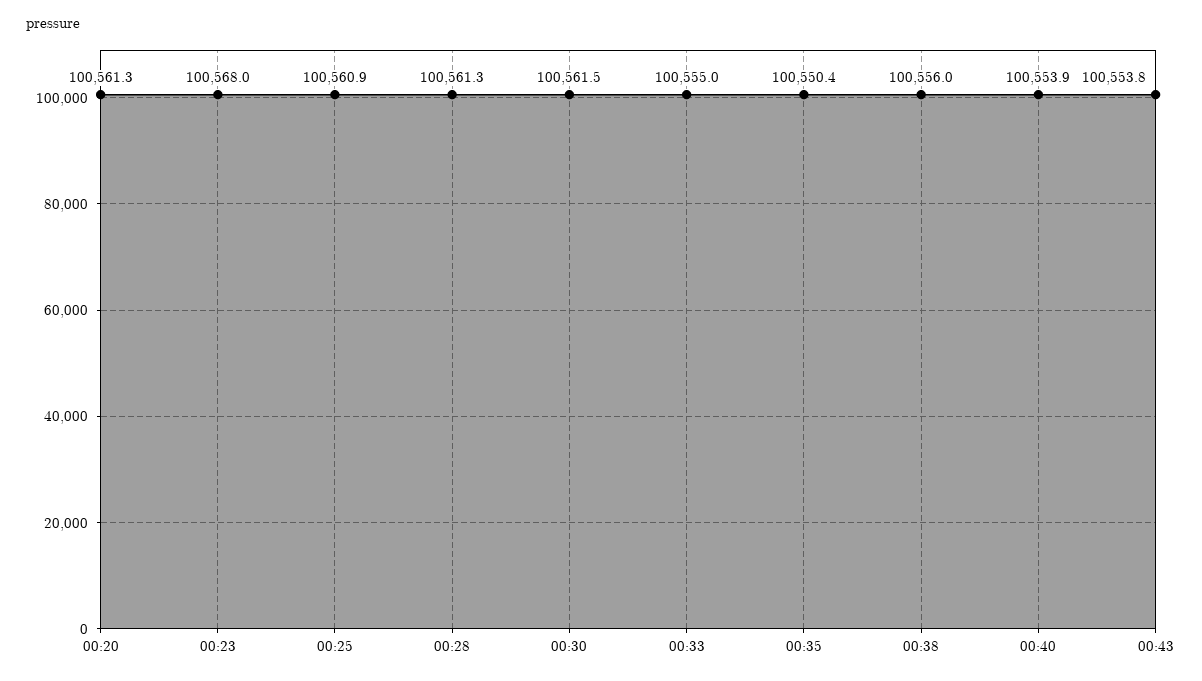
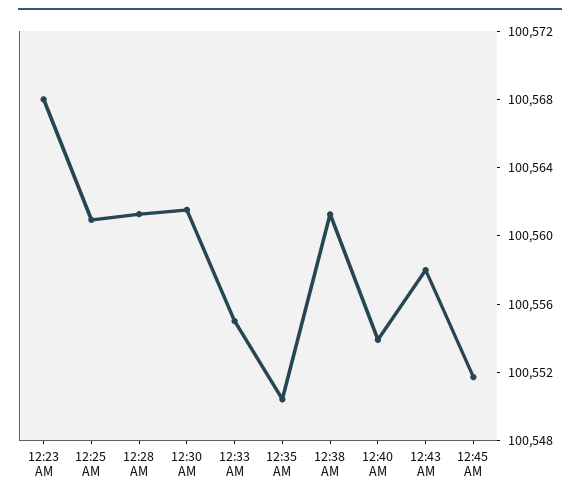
00:20: 100561.3 -> none
00:38: 100556 -> 100561
00:43: 100553.8 -> 100558
12:45 AM: none -> 100552

